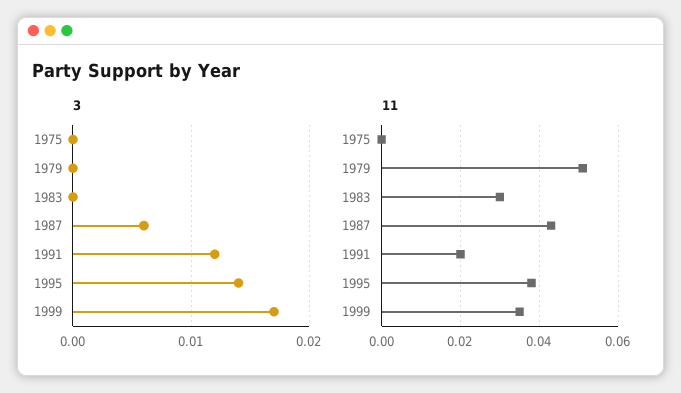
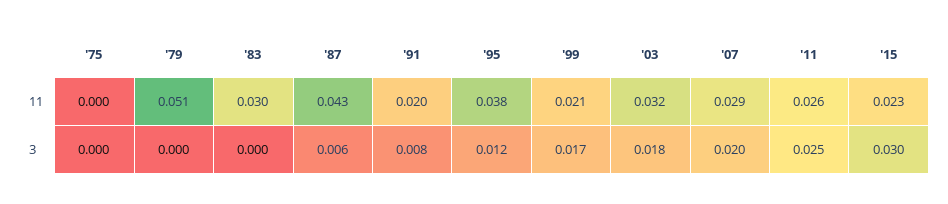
3, 1991: 0.012 -> 0.008
3, 1995: 0.014 -> 0.012
11, 1999: 0.035 -> 0.021
11, '03: none -> 0.032
11, '07: none -> 0.029
11, '11: none -> 0.026
11, '15: none -> 0.023
3, '03: none -> 0.018
3, '07: none -> 0.02
3, '11: none -> 0.025
3, '15: none -> 0.03

